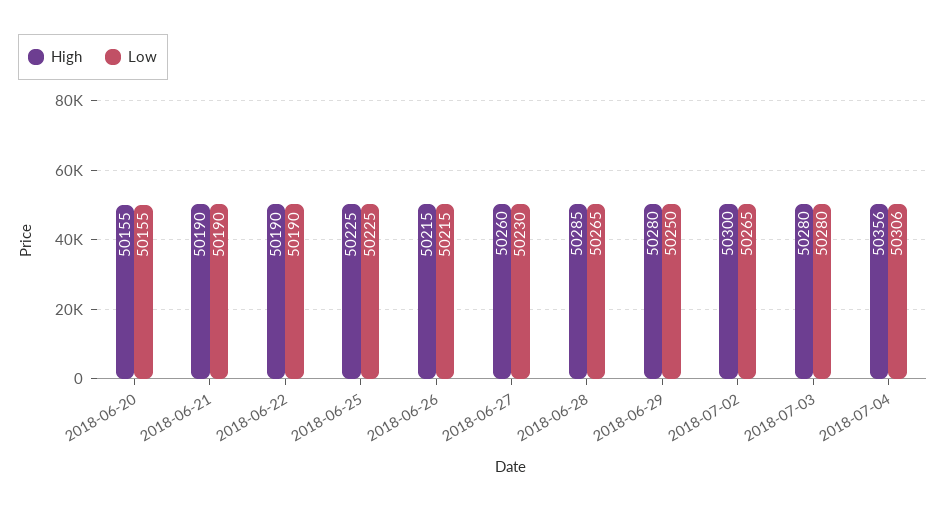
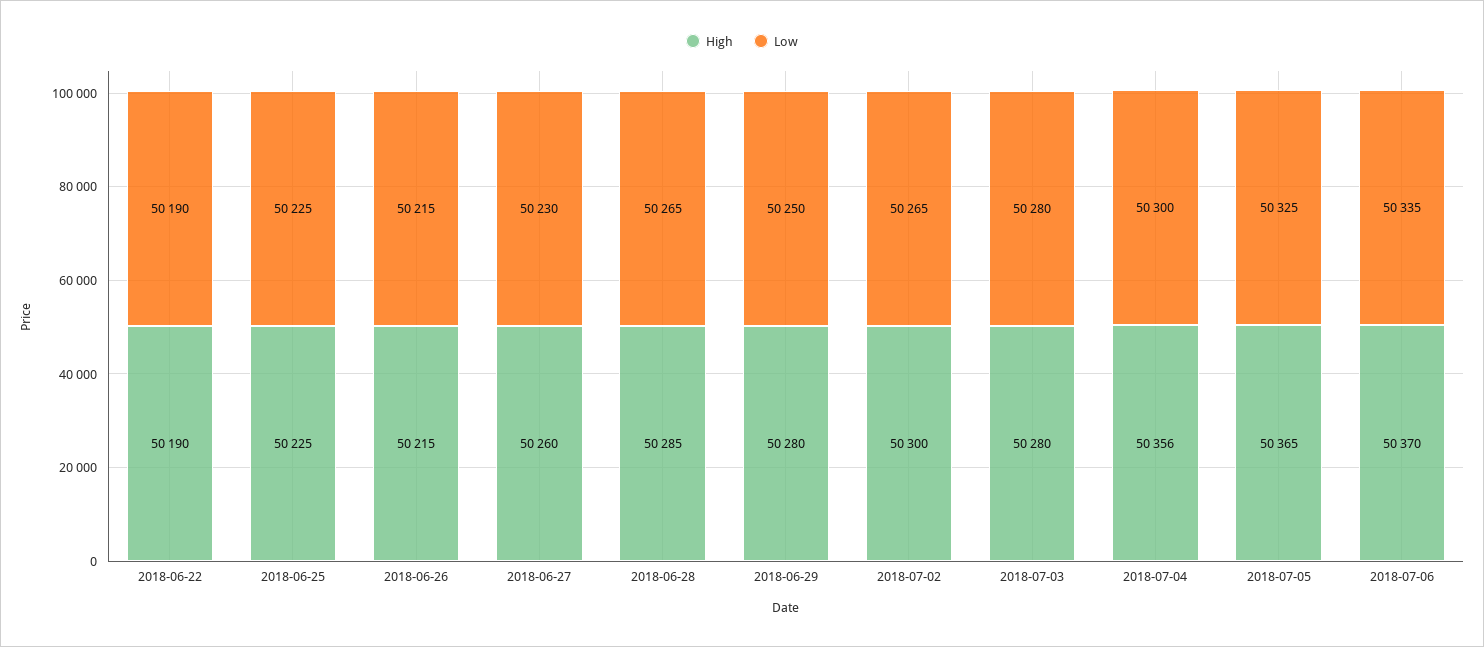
High, 2018-06-20: 50155 -> none
Low, 2018-06-20: 50155 -> none
High, 2018-06-21: 50190 -> none
Low, 2018-06-21: 50190 -> none
Low, 2018-07-04: 50306 -> 50300
High, 2018-07-05: none -> 50365
Low, 2018-07-05: none -> 50325
High, 2018-07-06: none -> 50370
Low, 2018-07-06: none -> 50335

